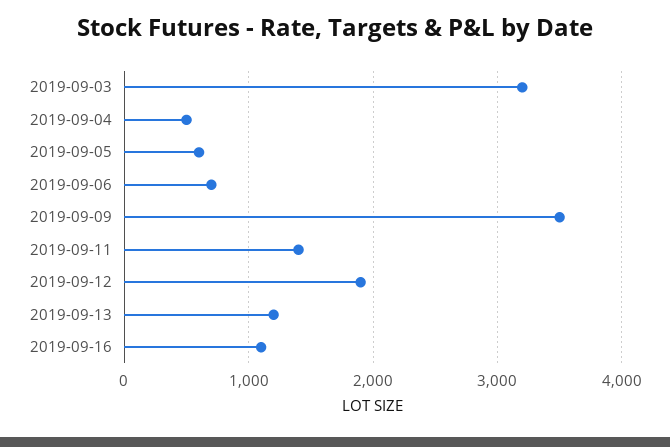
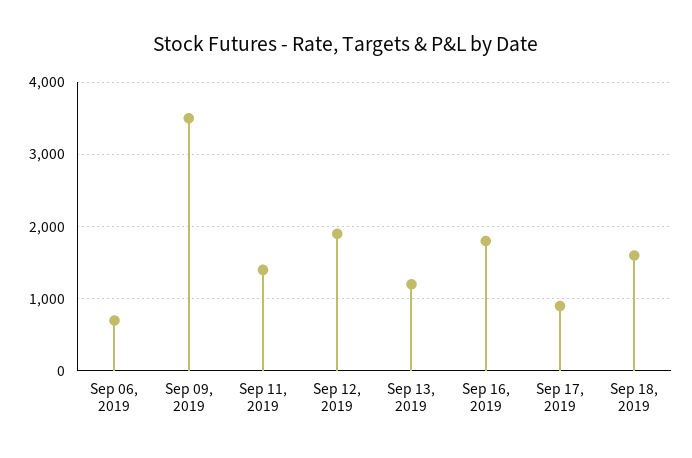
2019-09-03: 3200 -> none
2019-09-04: 500 -> none
2019-09-05: 600 -> none
2019-09-16: 1100 -> 1800
Sep 17, 2019: none -> 900
Sep 18, 2019: none -> 1600

